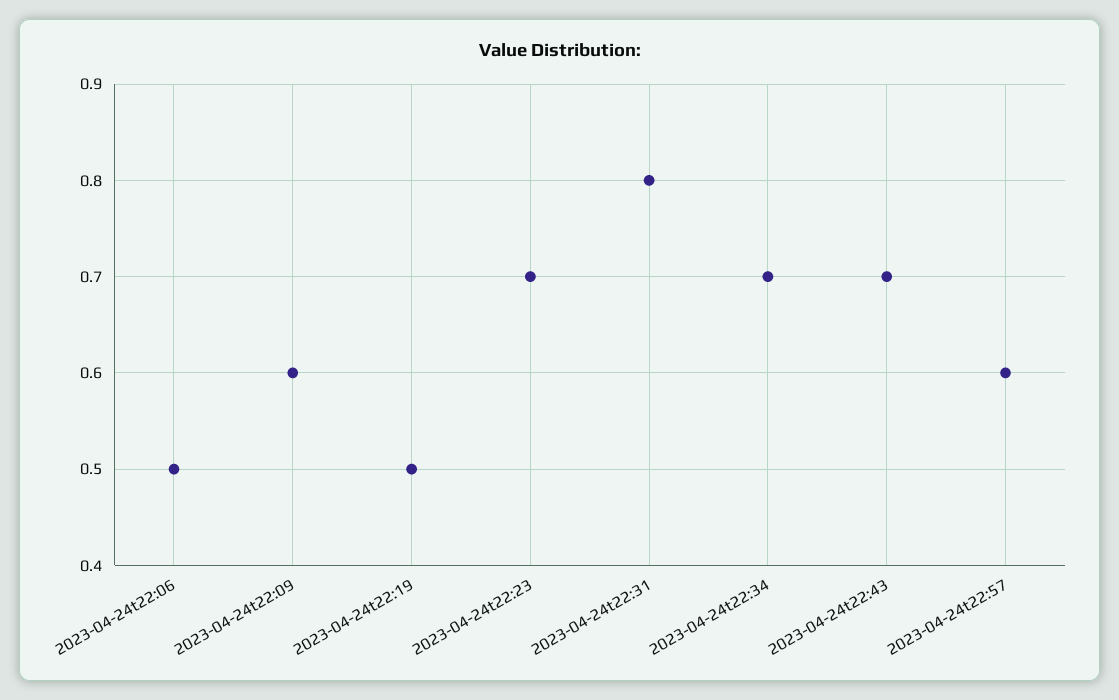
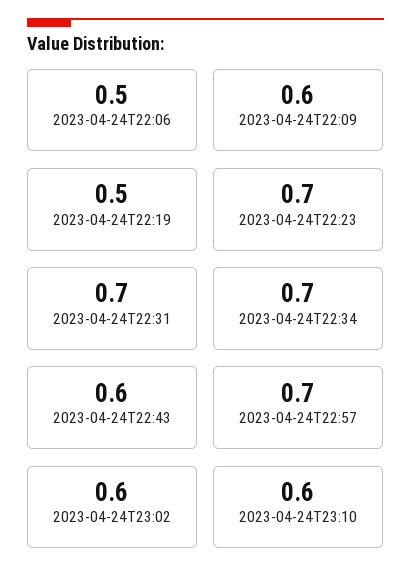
2023-04-24t22:31: 0.8 -> 0.7
2023-04-24t22:43: 0.7 -> 0.6
2023-04-24t22:57: 0.6 -> 0.7
2023-04-24T23:02: none -> 0.6
2023-04-24T23:10: none -> 0.6

